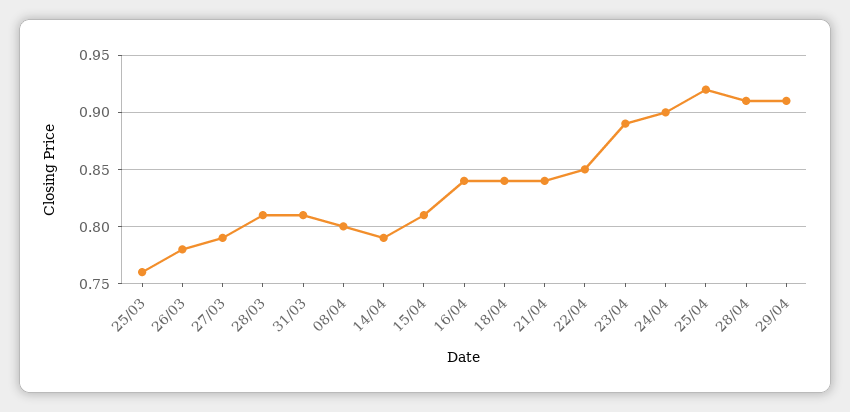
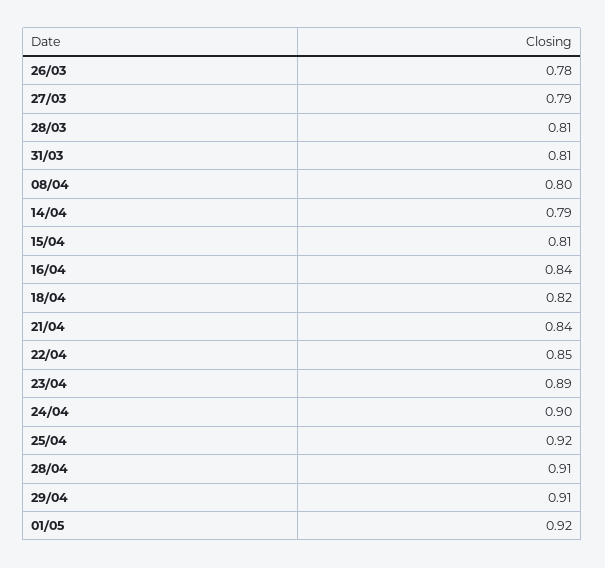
25/03: 0.76 -> none
18/04: 0.84 -> 0.82
01/05: none -> 0.92

